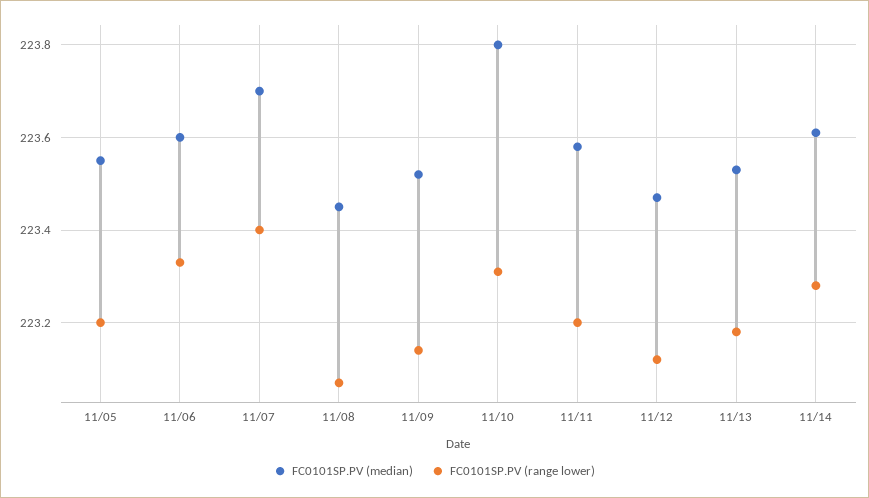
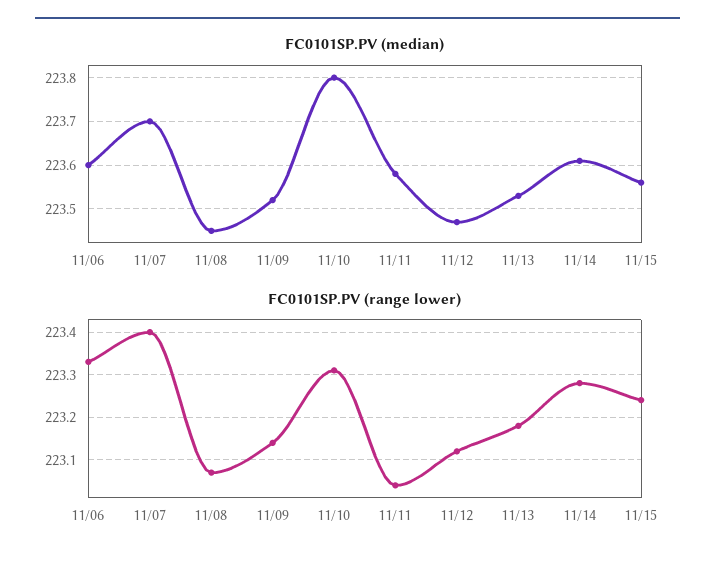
FC0101SP.PV (median), 11/05: 223.55 -> none
FC0101SP.PV (range lower), 11/05: 223.2 -> none
FC0101SP.PV (range lower), 11/11: 223.2 -> 223.05
FC0101SP.PV (median), 11/15: none -> 223.55
FC0101SP.PV (range lower), 11/15: none -> 223.25

